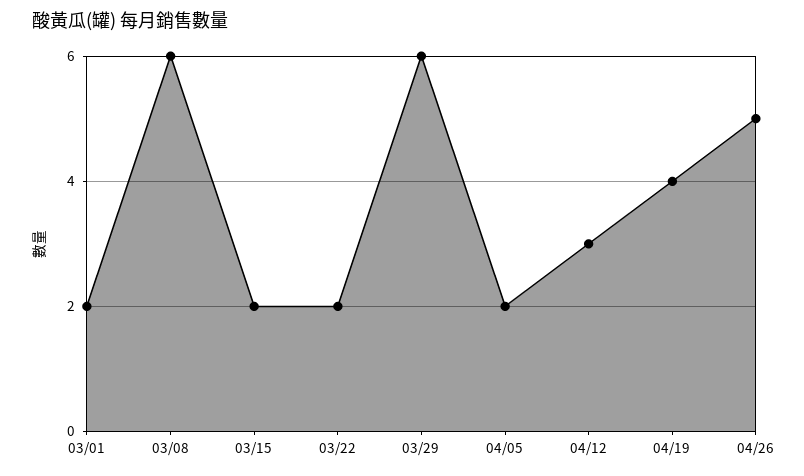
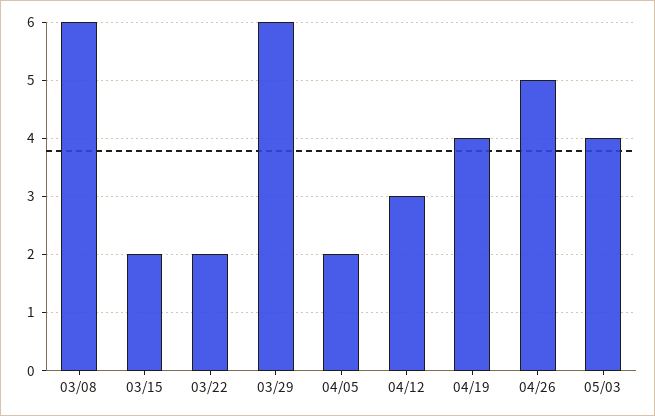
03/01: 2 -> none
05/03: none -> 4

